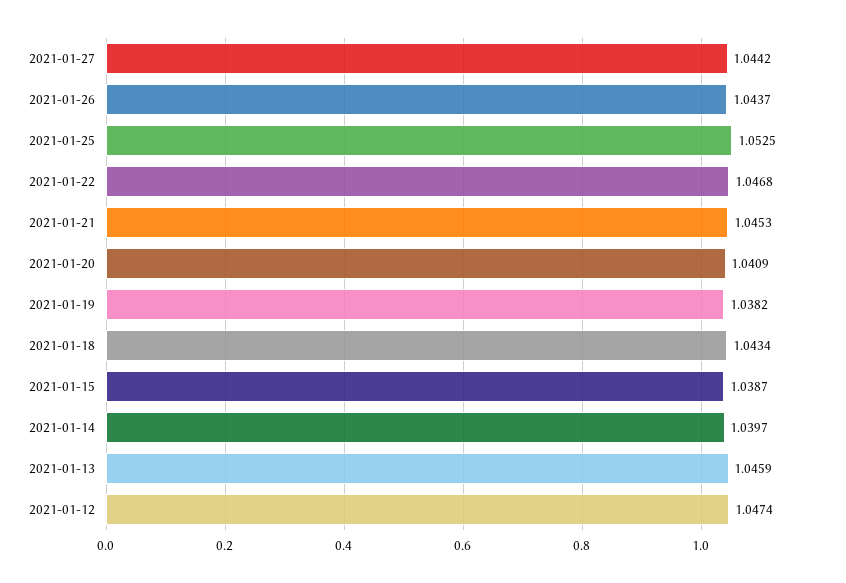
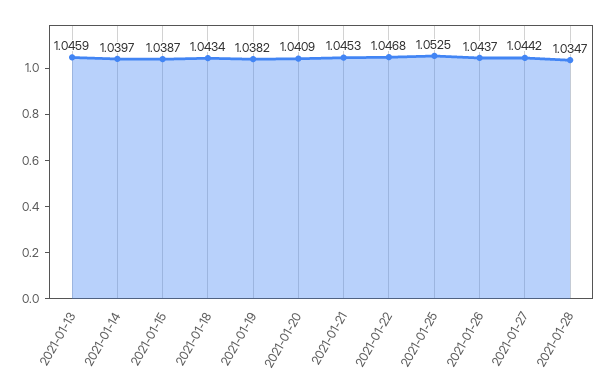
2021-01-12: 1.0474 -> none
2021-01-28: none -> 1.0347

